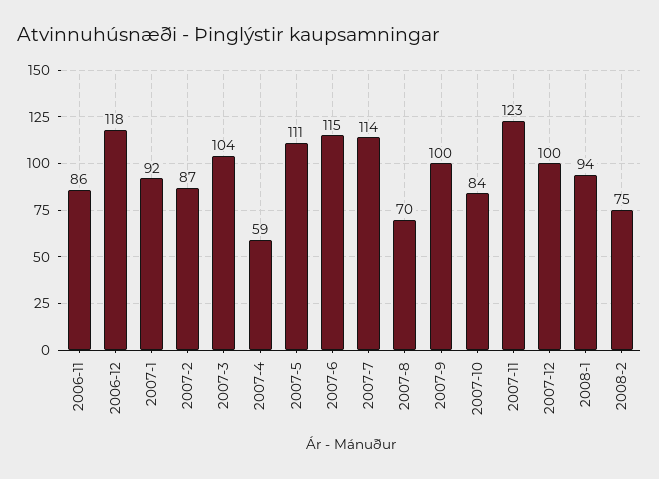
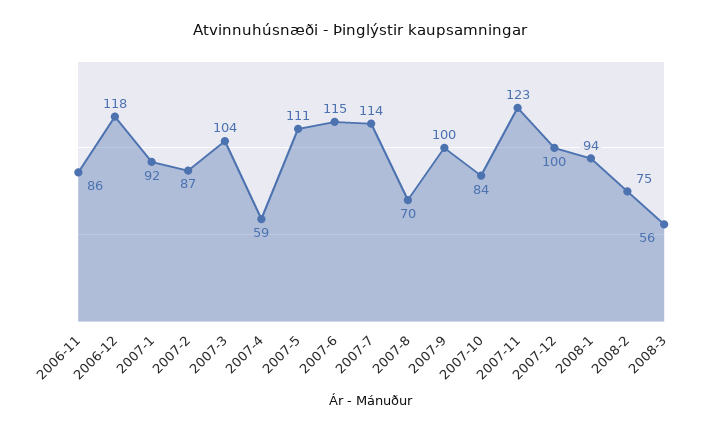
2008-3: none -> 56

